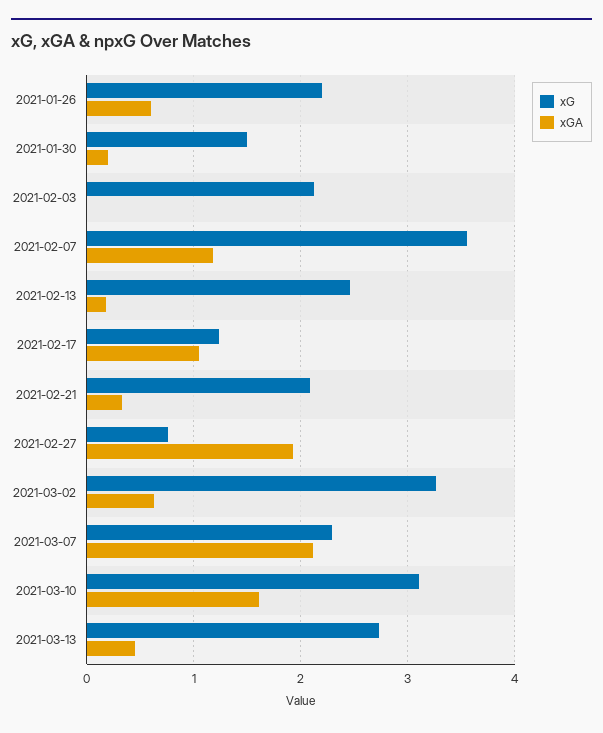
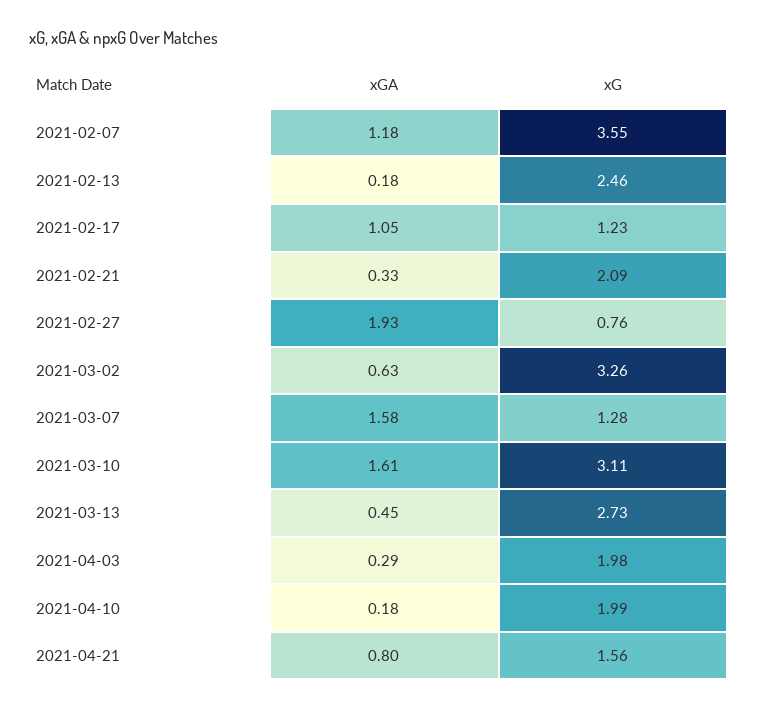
xG, 2021-01-26: 2.2 -> none
xGA, 2021-01-26: 0.6 -> none
xG, 2021-01-30: 1.5 -> none
xGA, 2021-01-30: 0.2 -> none
xG, 2021-02-03: 2.1 -> none
xGA, 2021-02-03: 0 -> none
xG, 2021-03-07: 2.3 -> 1.28
xGA, 2021-03-07: 2.1 -> 1.58
xGA, 2021-04-03: none -> 0.29
xG, 2021-04-03: none -> 1.98
xGA, 2021-04-10: none -> 0.18
xG, 2021-04-10: none -> 1.99
xGA, 2021-04-21: none -> 0.8
xG, 2021-04-21: none -> 1.56

